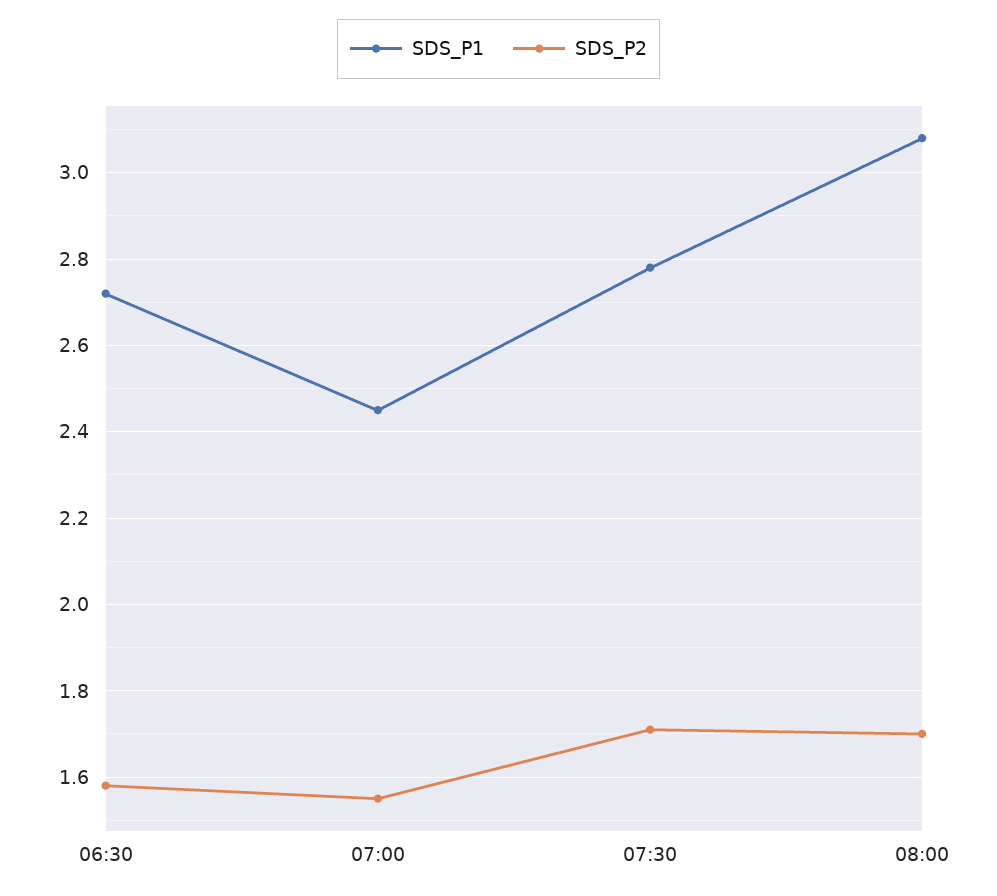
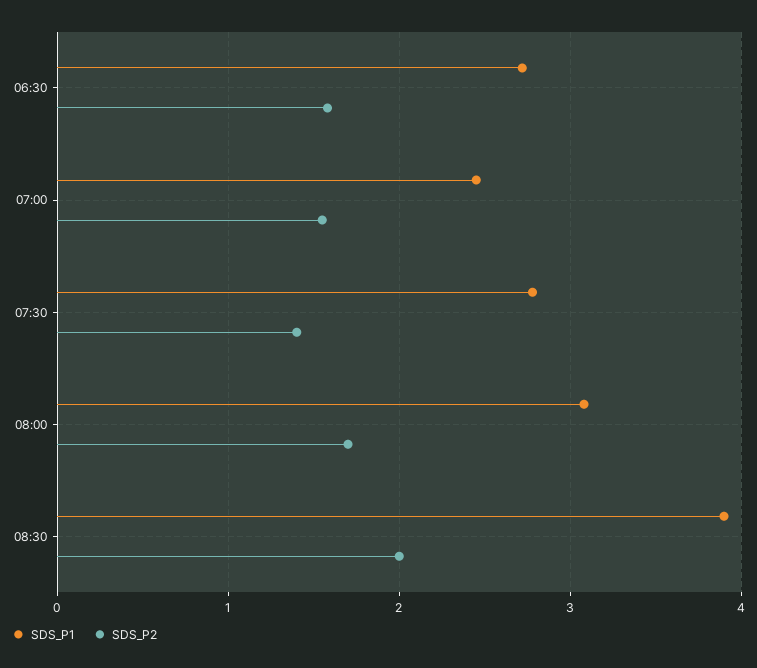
SDS_P2, 07:30: 1.7 -> 1.4
SDS_P1, 08:30: none -> 3.9
SDS_P2, 08:30: none -> 2

